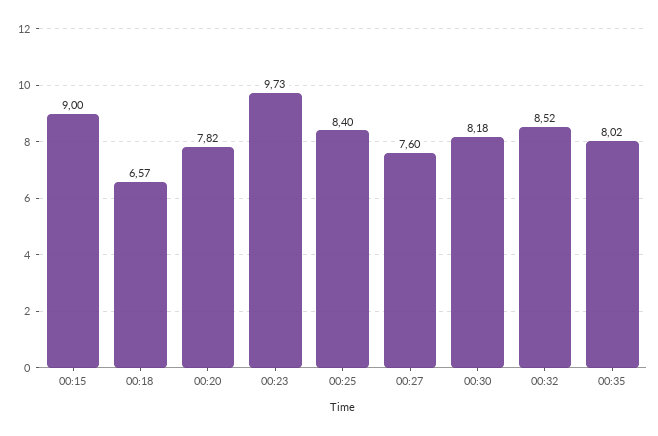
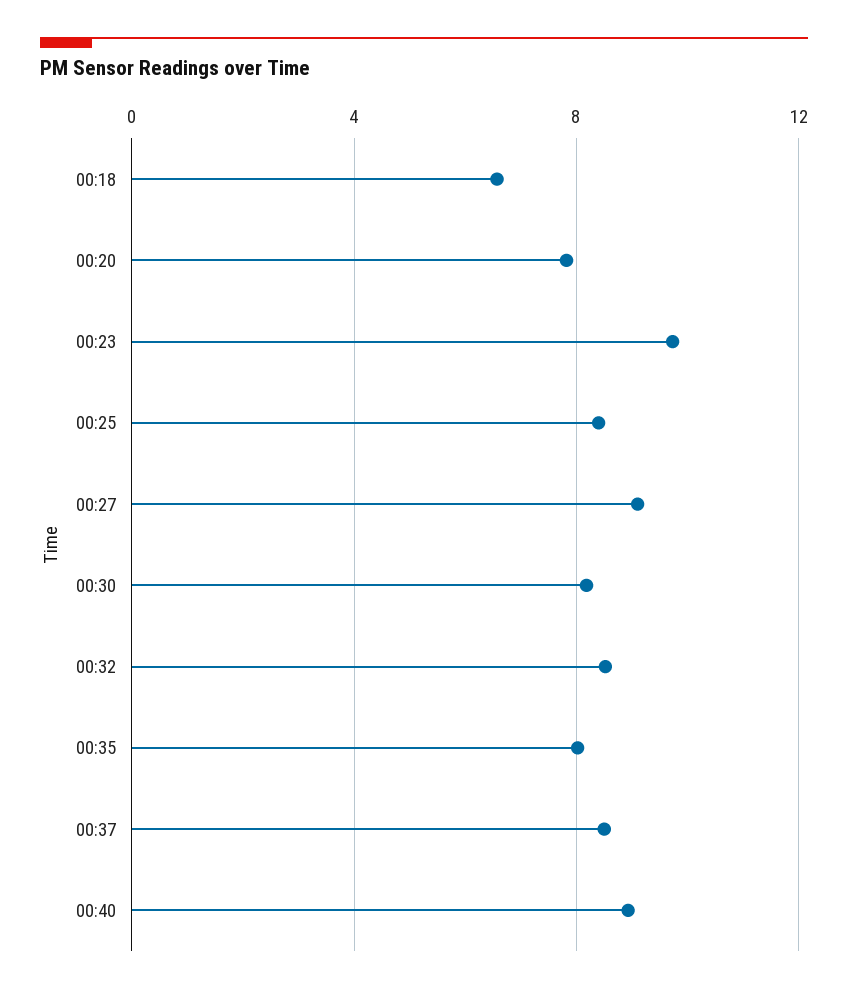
00:15: 9 -> none
00:27: 7.6 -> 9
00:37: none -> 8.5
00:40: none -> 9

